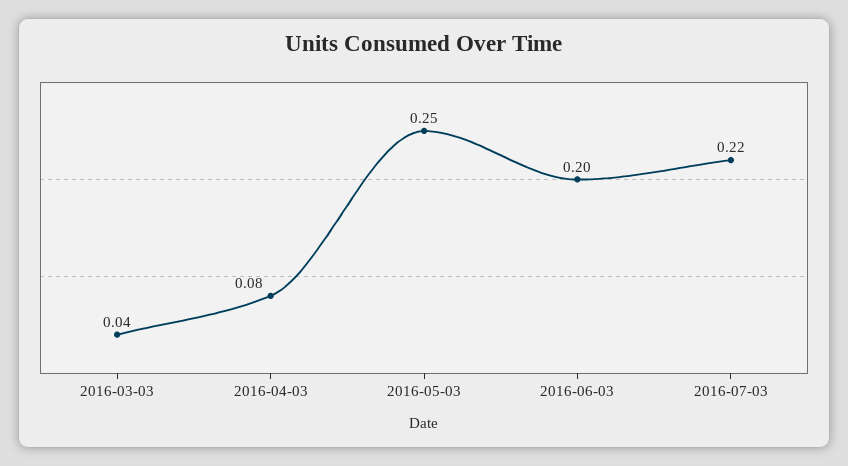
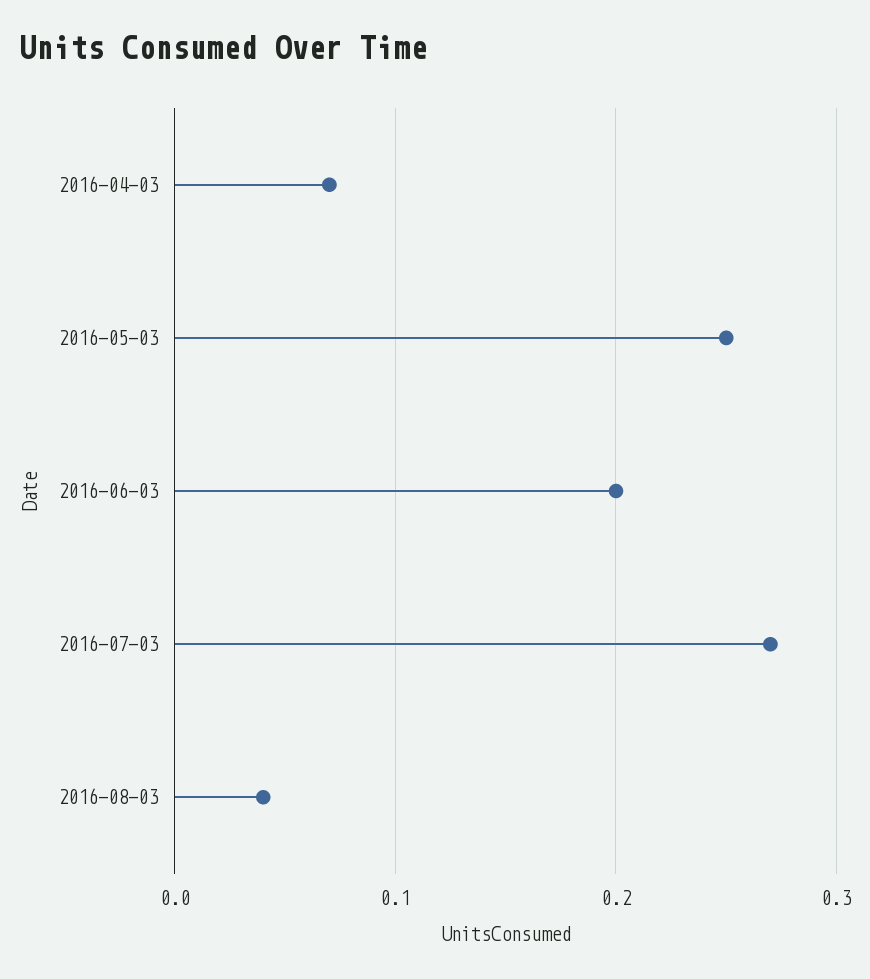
2016-03-03: 0.04 -> none
2016-04-03: 0.08 -> 0.07
2016-07-03: 0.22 -> 0.27
2016-08-03: none -> 0.04

